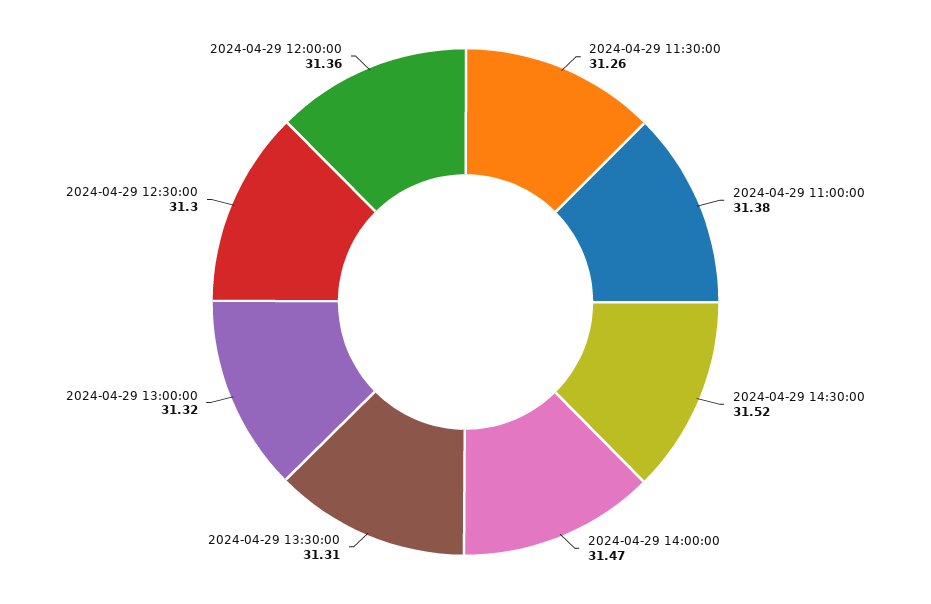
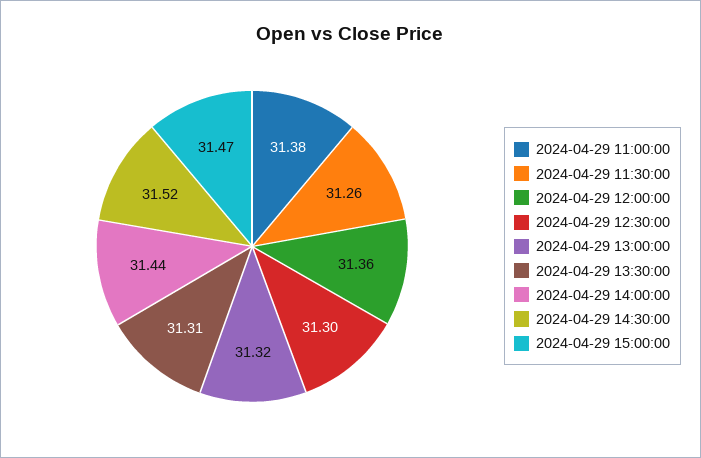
2024-04-29 14:00:00: 31.47 -> 31.44
2024-04-29 15:00:00: none -> 31.47

